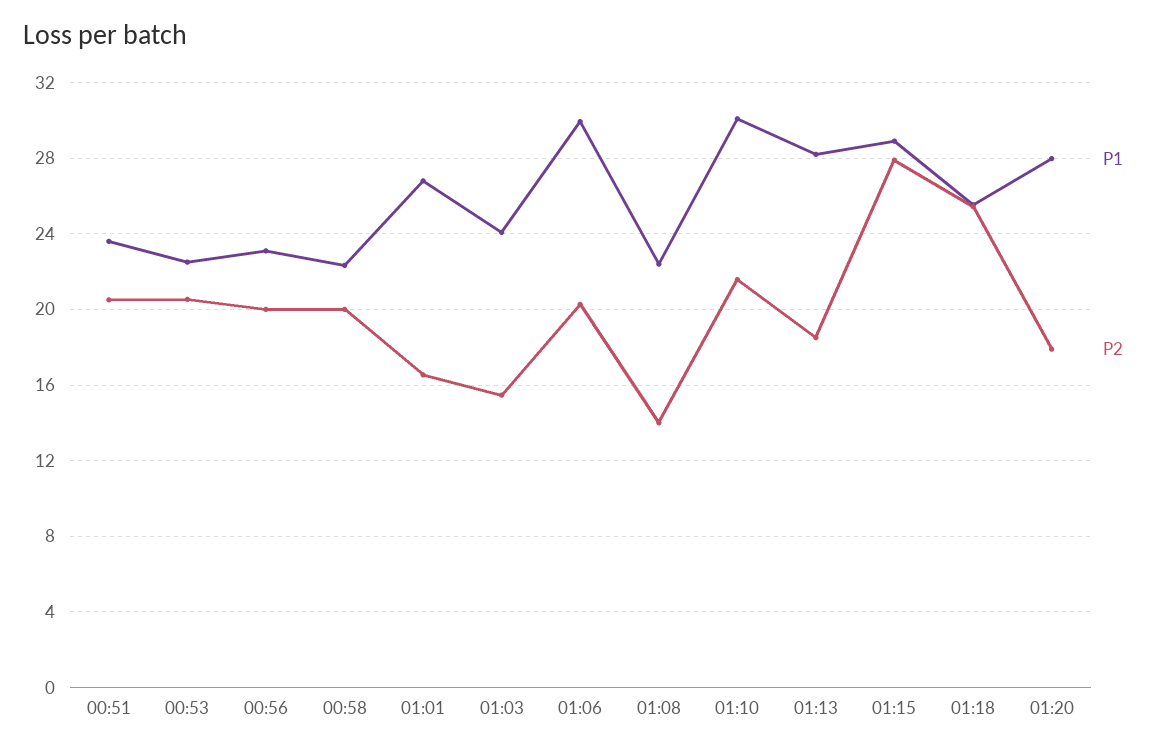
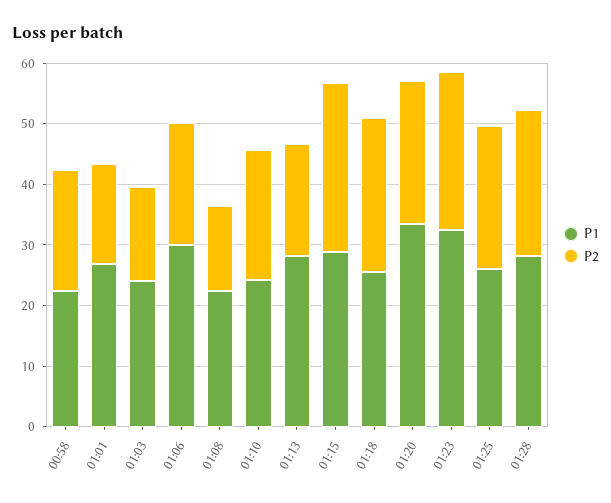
P1, 00:51: 23.5 -> none
P2, 00:51: 20.5 -> none
P1, 00:53: 22.5 -> none
P2, 00:53: 20.5 -> none
P1, 00:56: 23 -> none
P2, 00:56: 20 -> none
P1, 01:10: 30 -> 24
P1, 01:20: 28 -> 34
P2, 01:20: 18 -> 24
P1, 01:23: none -> 32
P2, 01:23: none -> 26
P1, 01:25: none -> 26
P2, 01:25: none -> 24
P1, 01:28: none -> 28
P2, 01:28: none -> 24

